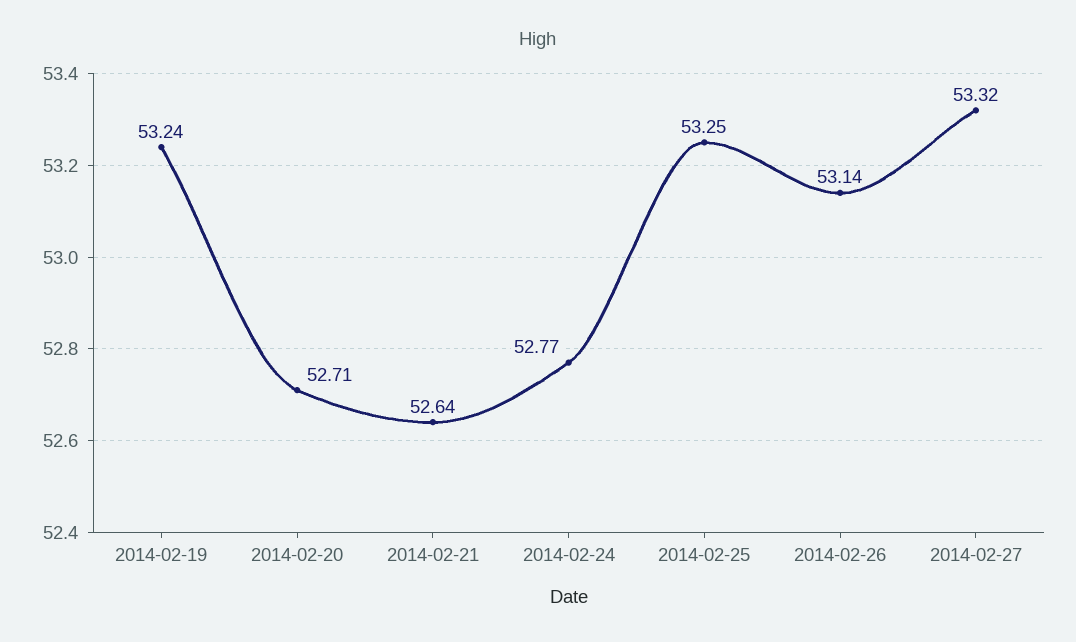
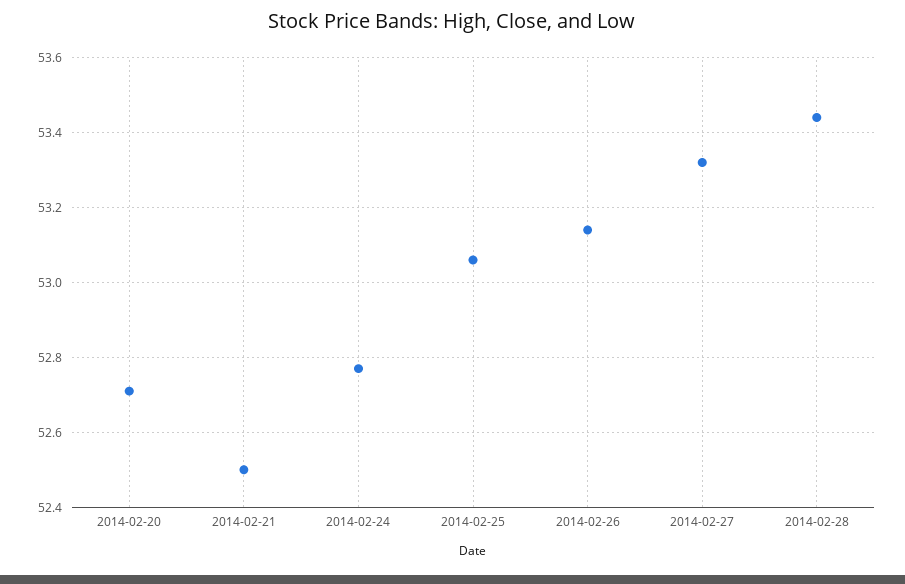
2014-02-19: 53.24 -> none
2014-02-21: 52.64 -> 52.5
2014-02-25: 53.25 -> 53.05
2014-02-28: none -> 53.45

